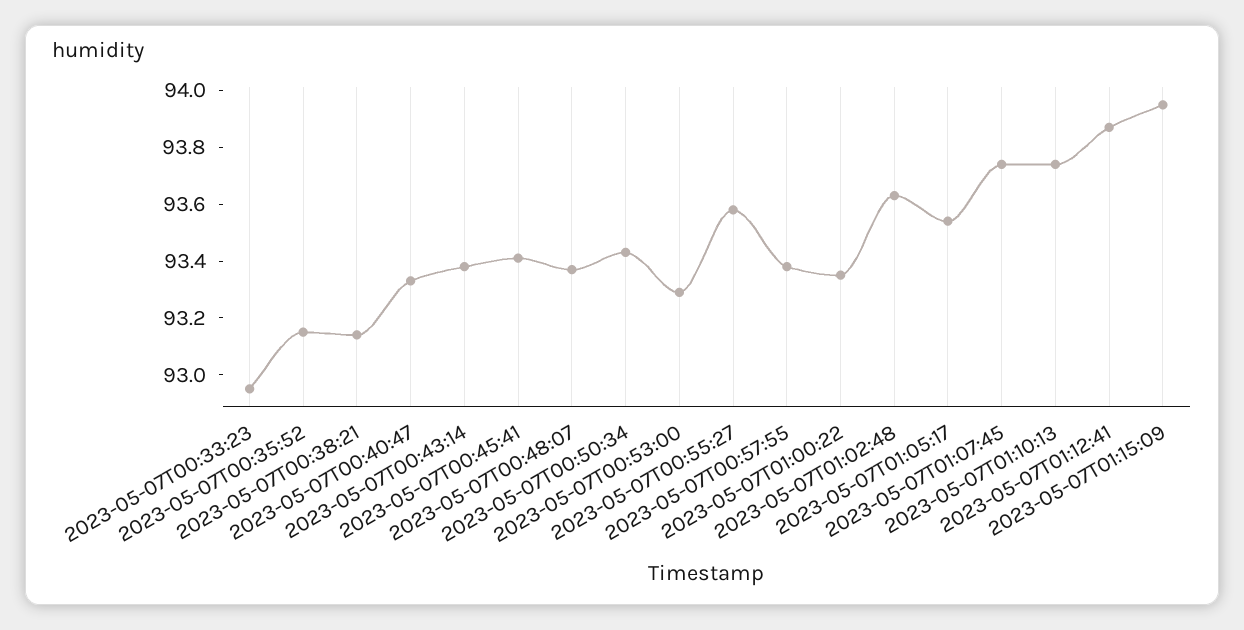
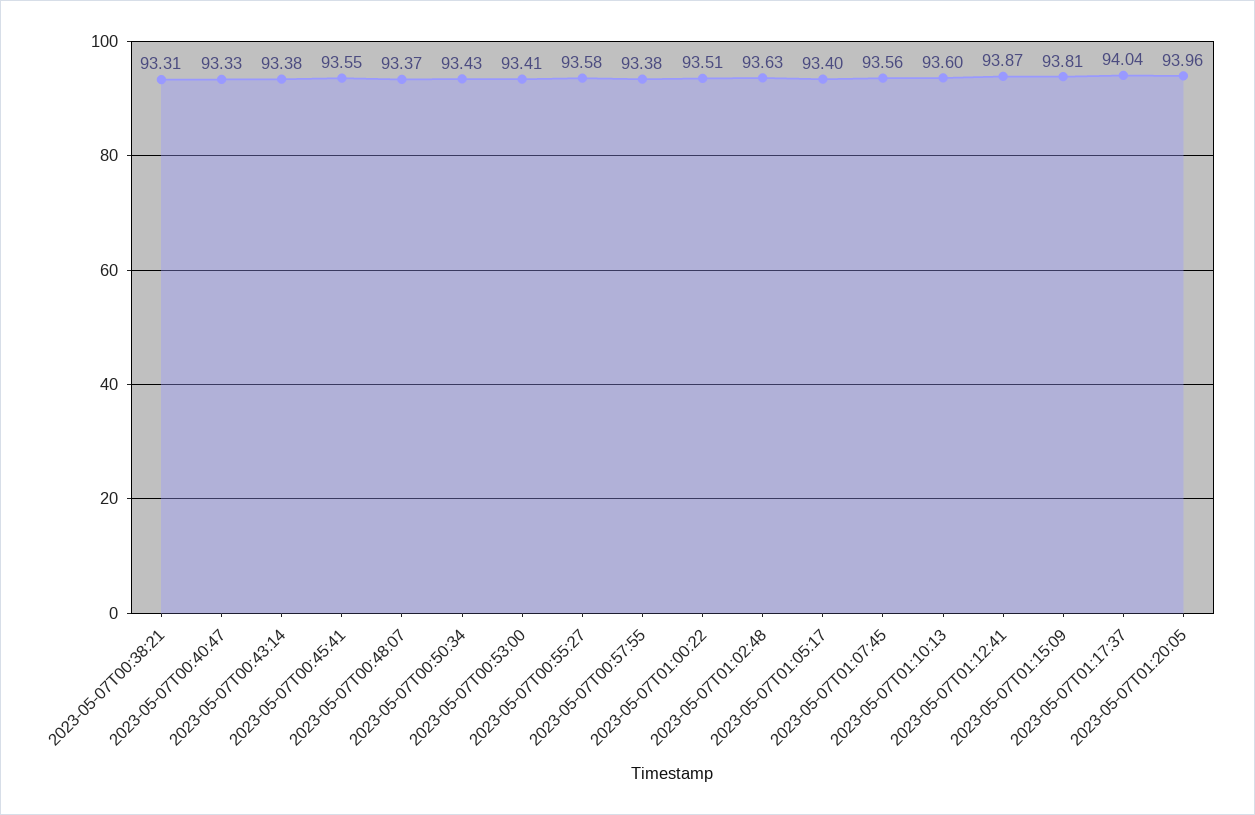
2023-05-07T00:33:23: 92.95 -> none
2023-05-07T00:35:52: 93.15 -> none
2023-05-07T00:38:21: 93.15 -> 93.31
2023-05-07T00:45:41: 93.4 -> 93.55
2023-05-07T00:53:00: 93.3 -> 93.41
2023-05-07T01:00:22: 93.35 -> 93.51
2023-05-07T01:05:17: 93.55 -> 93.4
2023-05-07T01:07:45: 93.75 -> 93.56
2023-05-07T01:10:13: 93.75 -> 93.6
2023-05-07T01:15:09: 93.95 -> 93.81
2023-05-07T01:17:37: none -> 94.04
2023-05-07T01:20:05: none -> 93.96

